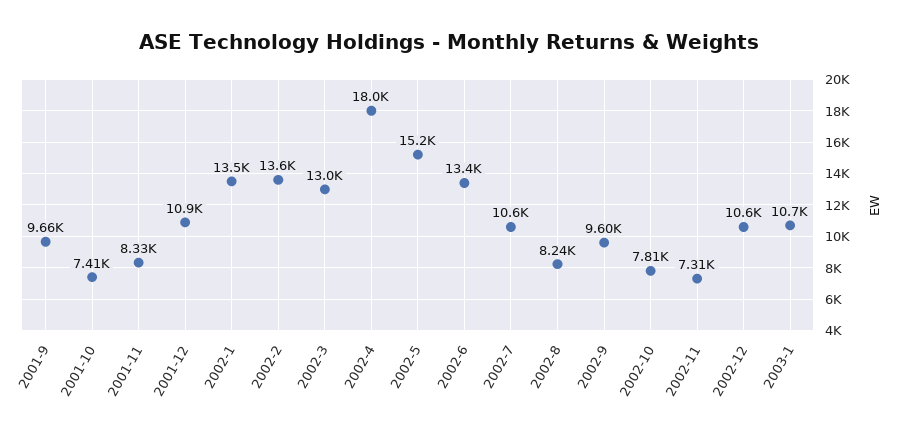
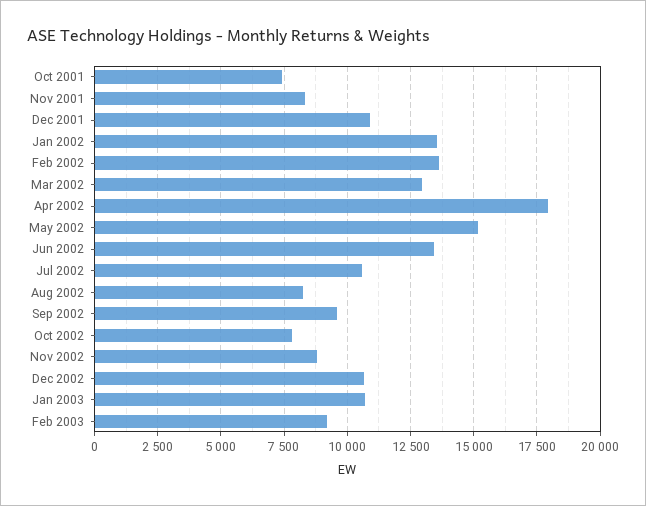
2001-9: 9660 -> none
2002-11: 7310 -> 8750
Feb 2003: none -> 9250

